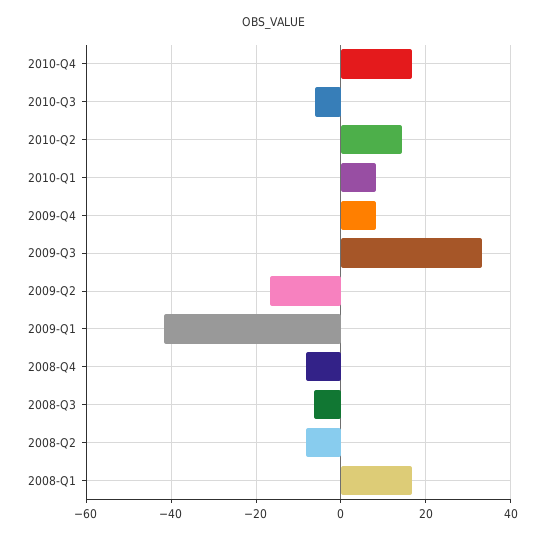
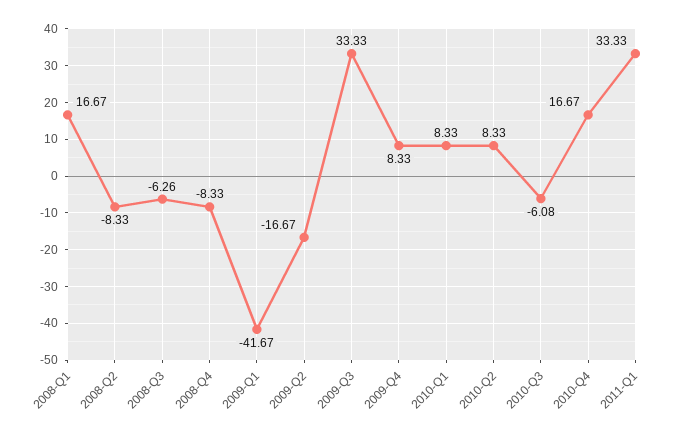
2010-Q2: 14 -> 8.33
2011-Q1: none -> 33.33

